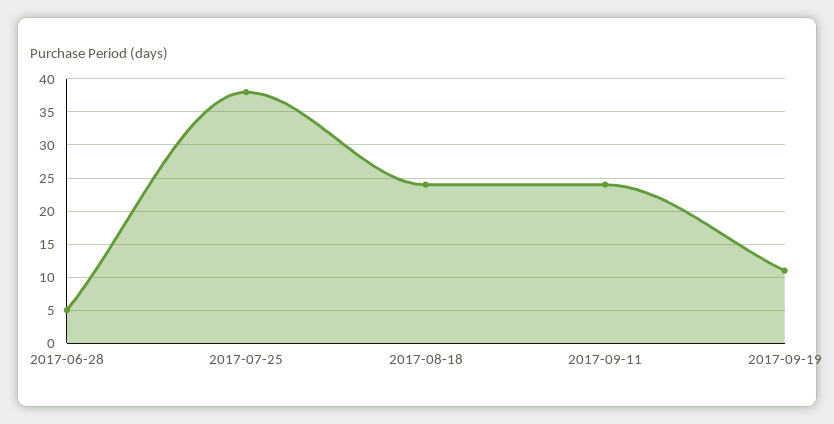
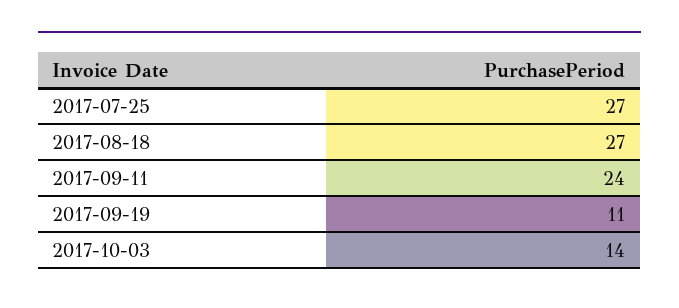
2017-06-28: 5 -> none
2017-07-25: 38 -> 27
2017-08-18: 24 -> 27
2017-10-03: none -> 14

